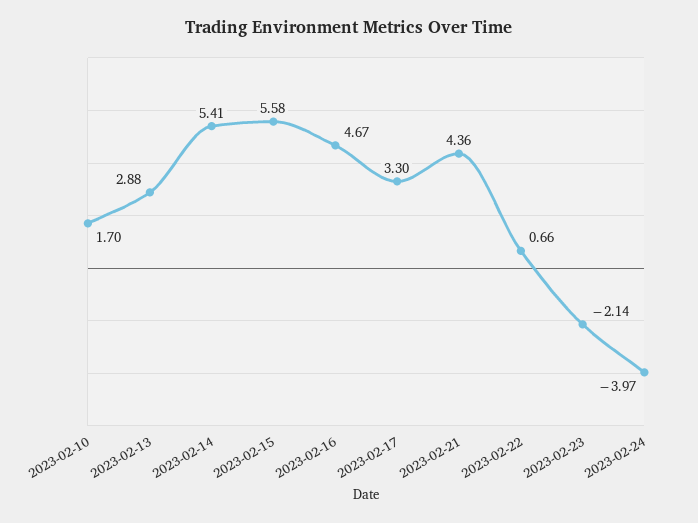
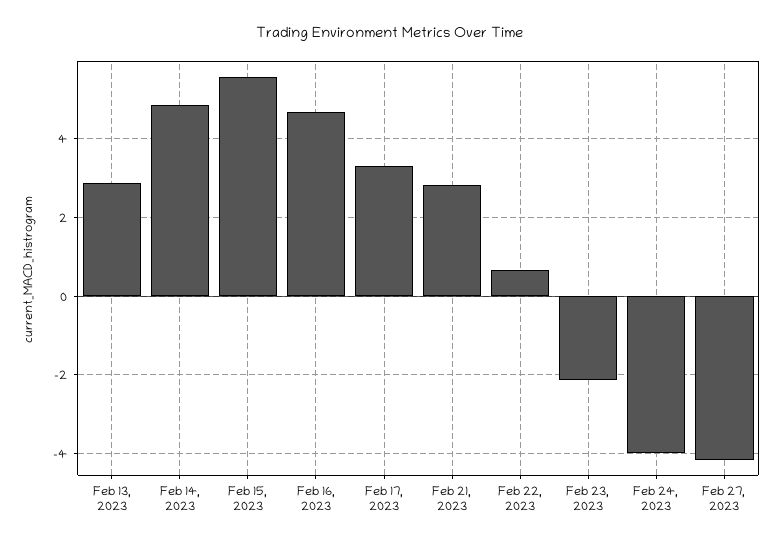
2023-02-10: 1.7 -> none
2023-02-14: 5.41 -> 4.8
2023-02-21: 4.36 -> 2.8
Feb 27, 2023: none -> -4.2

